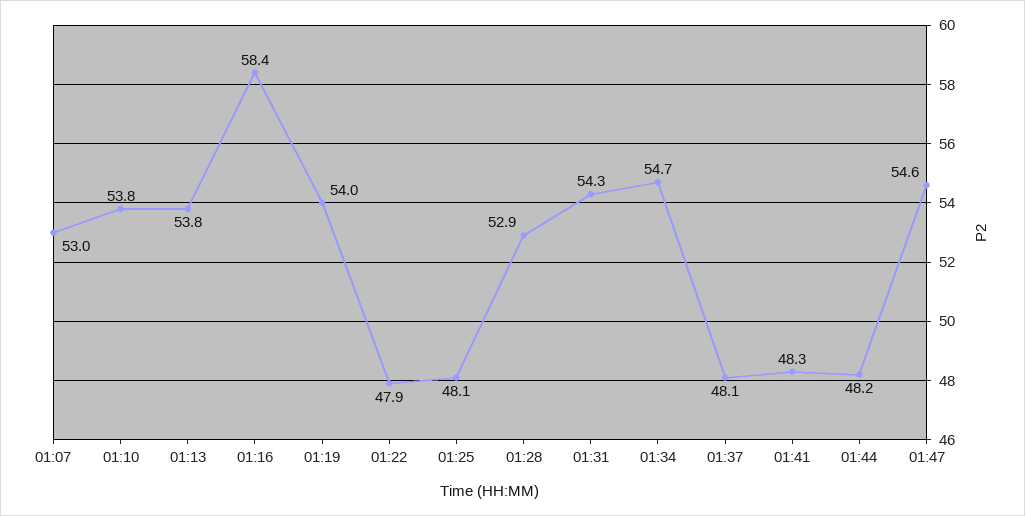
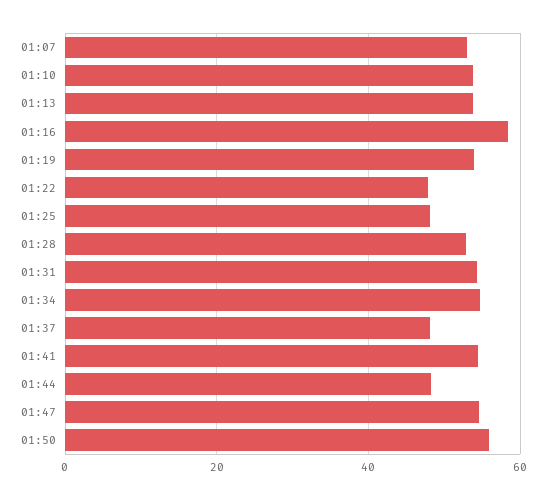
01:41: 48.3 -> 54
01:50: none -> 56

